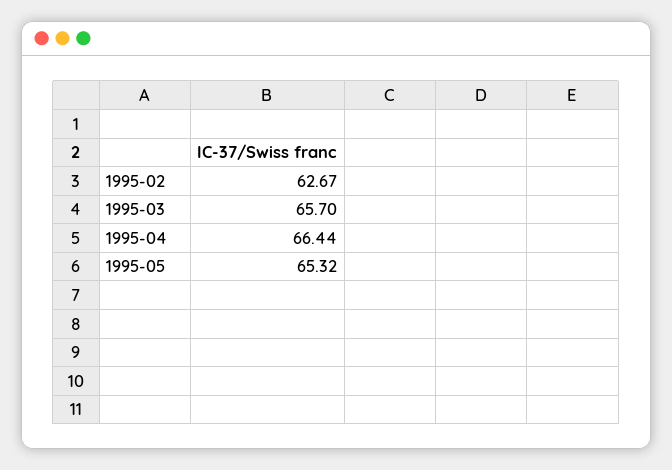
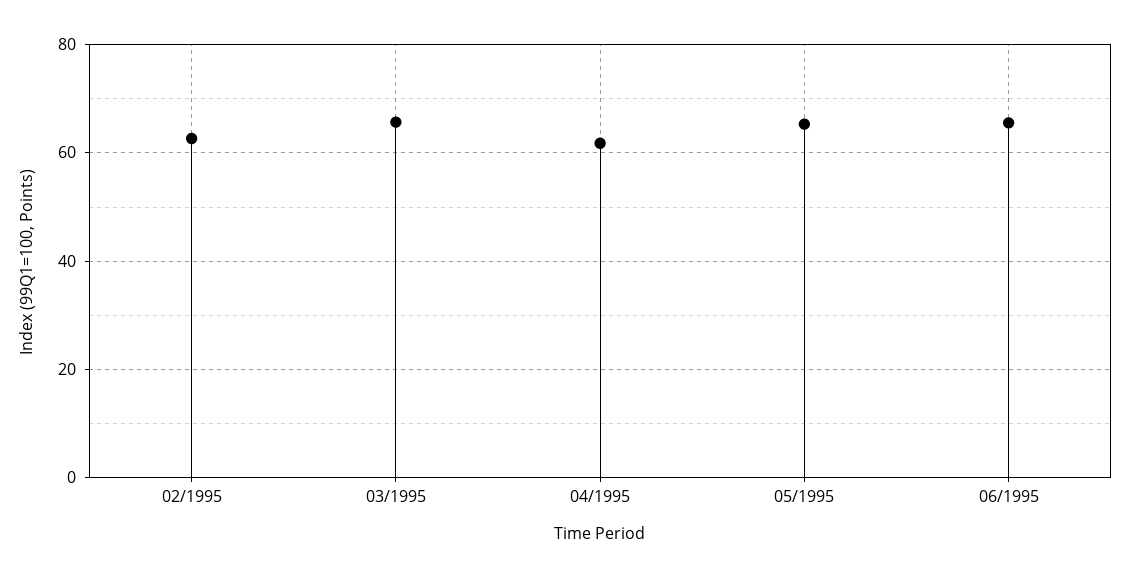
1995-04: 66.44 -> 62
06/1995: none -> 66

